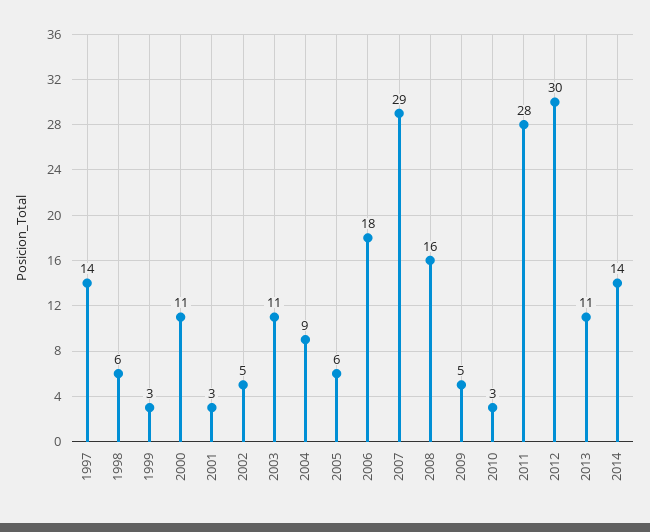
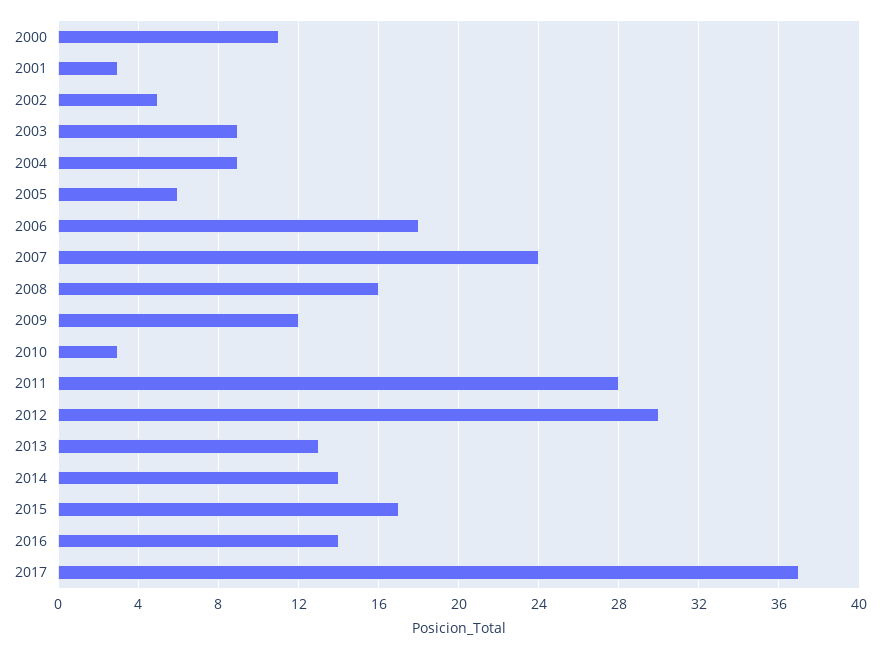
1997: 14 -> none
1998: 6 -> none
1999: 3 -> none
2003: 11 -> 9
2007: 29 -> 24
2009: 5 -> 12
2013: 11 -> 13
2015: none -> 17
2016: none -> 14
2017: none -> 37

